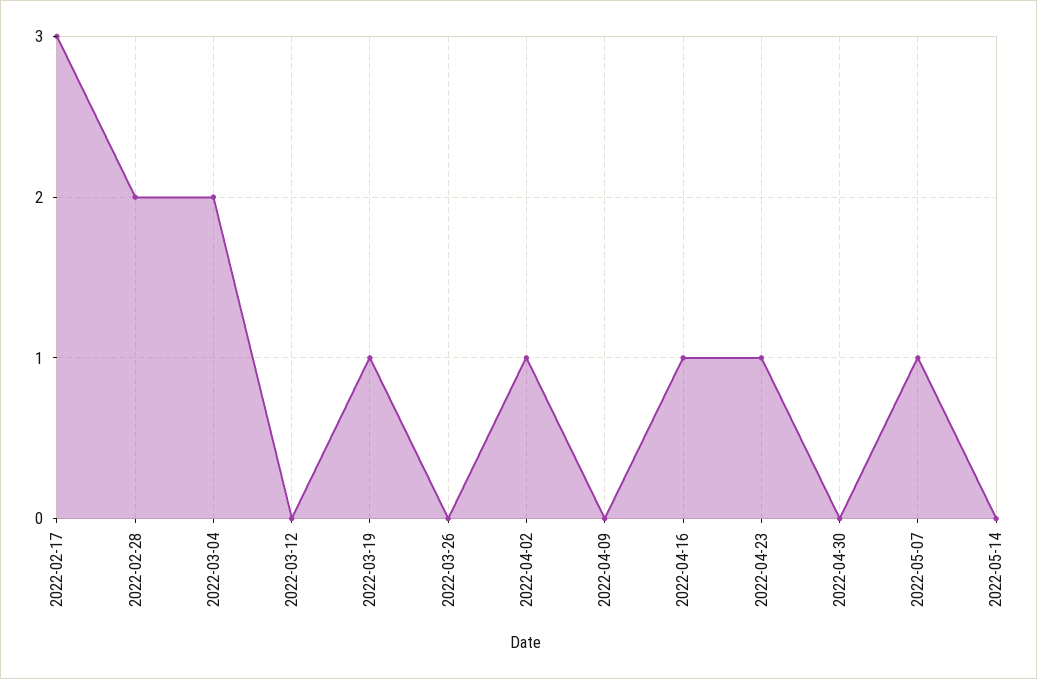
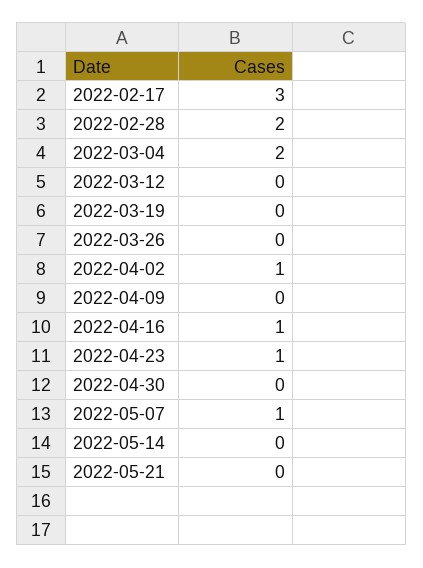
2022-03-19: 1 -> 0
2022-05-21: none -> 0

